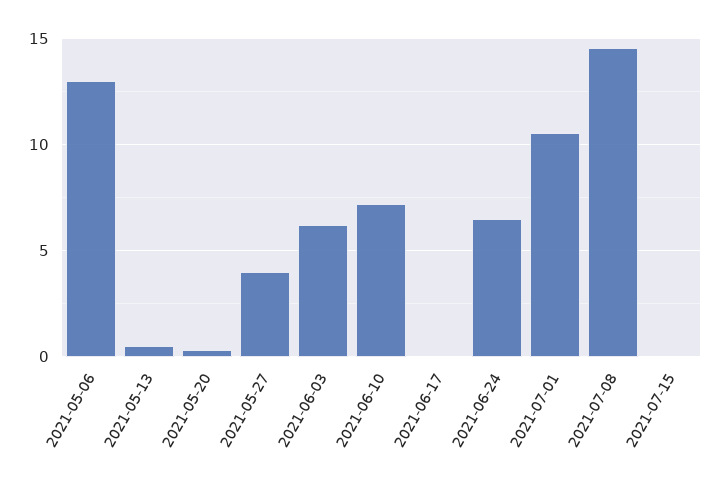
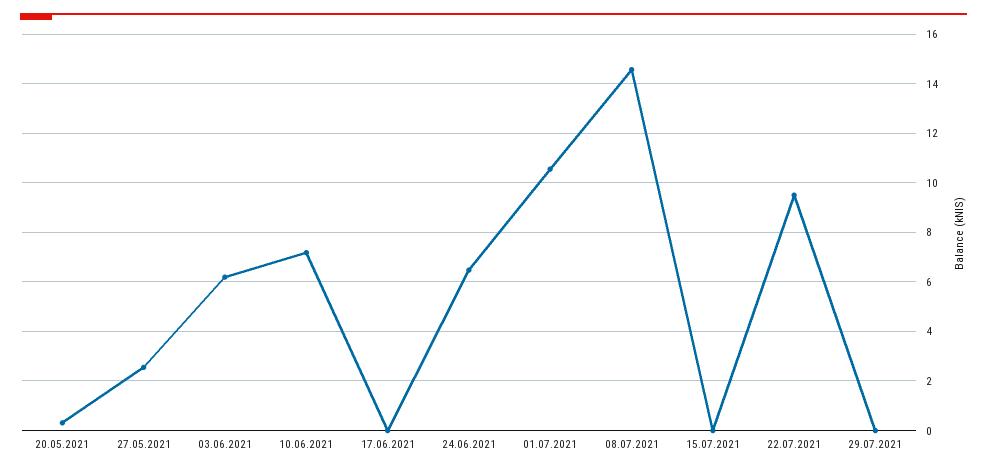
2021-05-06: 13 -> none
2021-05-13: 0.5 -> none
2021-05-27: 4 -> 2.5
22.07.2021: none -> 9.5
29.07.2021: none -> 0

